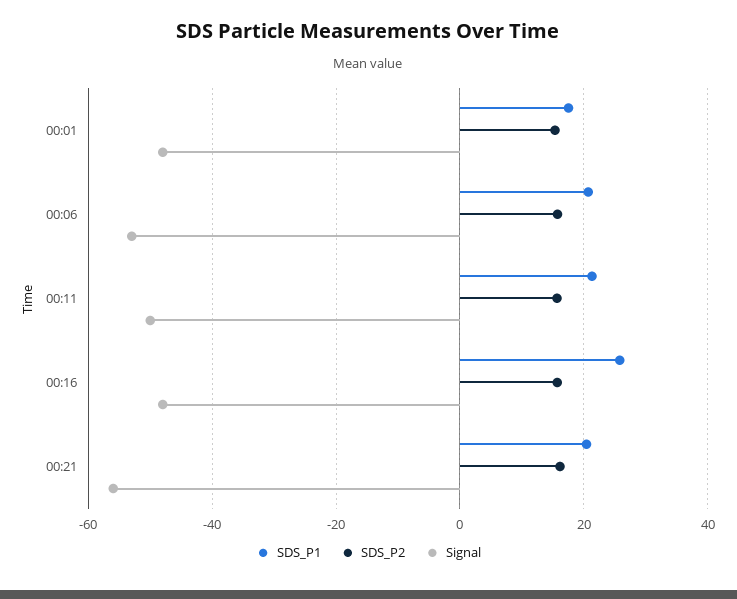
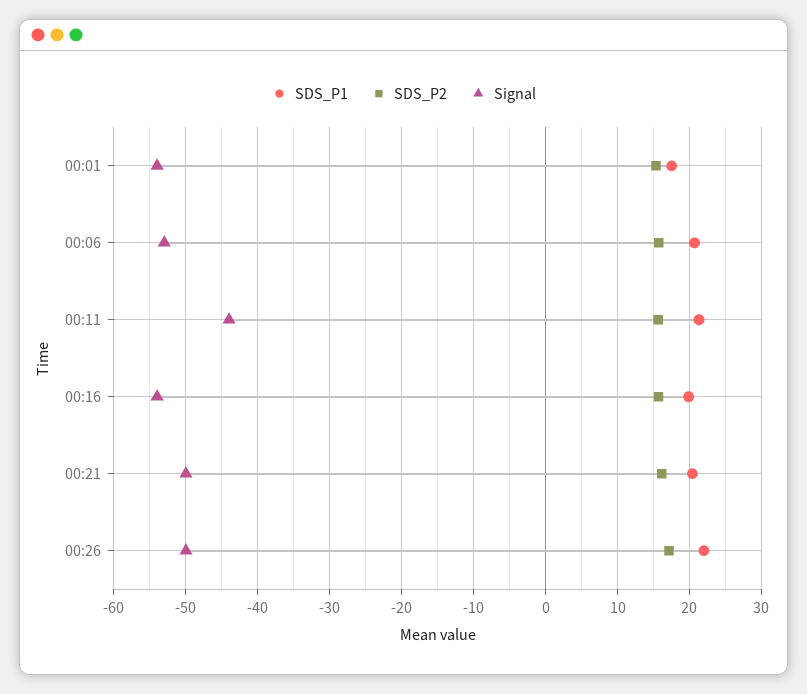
Signal, 00:01: -48 -> -54
Signal, 00:11: -50 -> -44
SDS_P1, 00:16: 26 -> 20
Signal, 00:16: -48 -> -54
Signal, 00:21: -56 -> -50
SDS_P1, 00:26: none -> 22
SDS_P2, 00:26: none -> 17
Signal, 00:26: none -> -50

